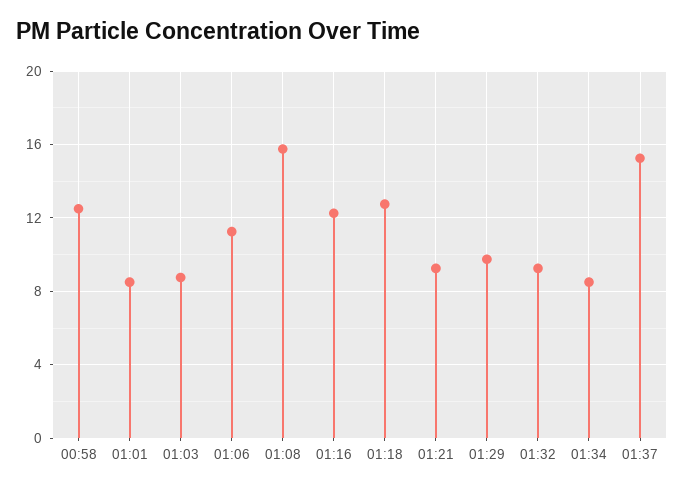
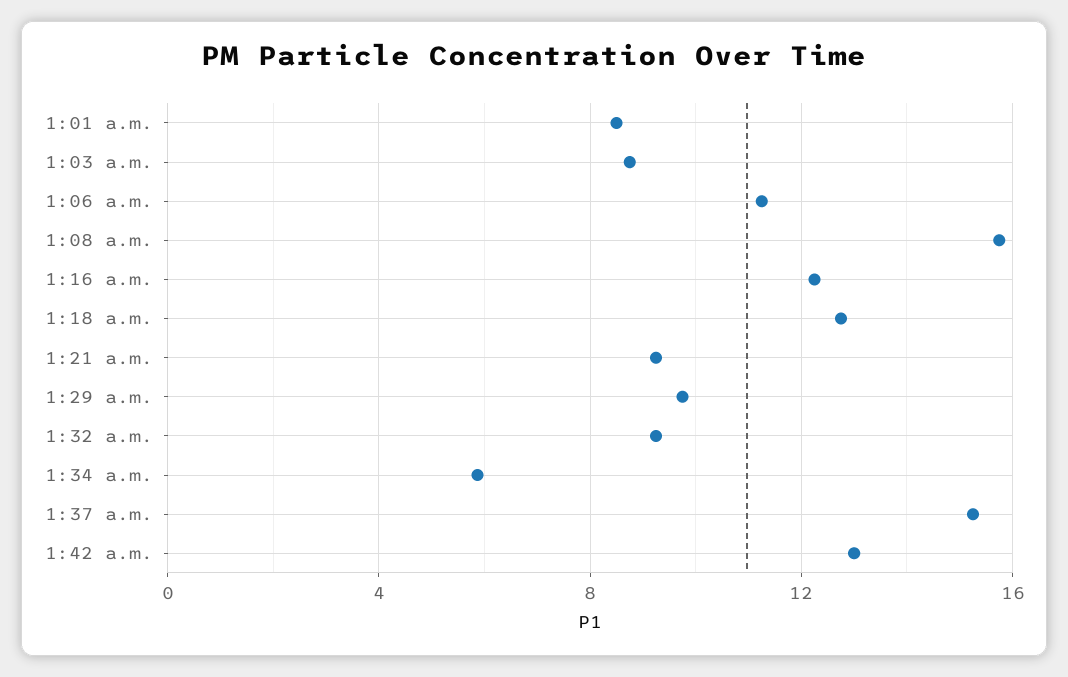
00:58: 12.5 -> none
01:34: 8.5 -> 6
1:42 a.m.: none -> 13

